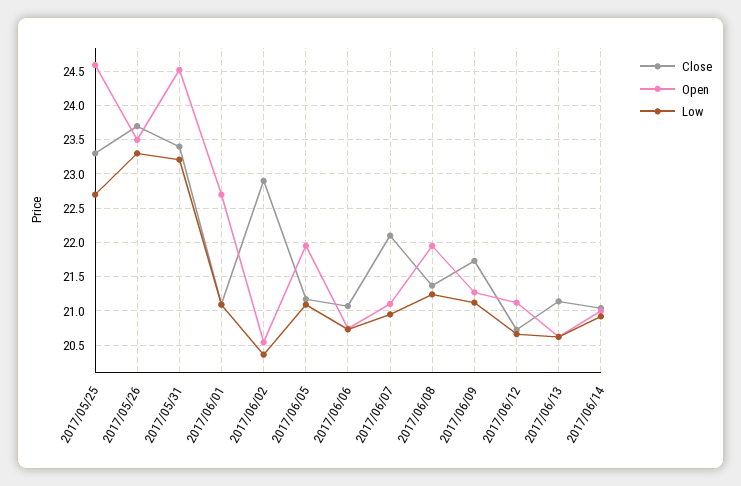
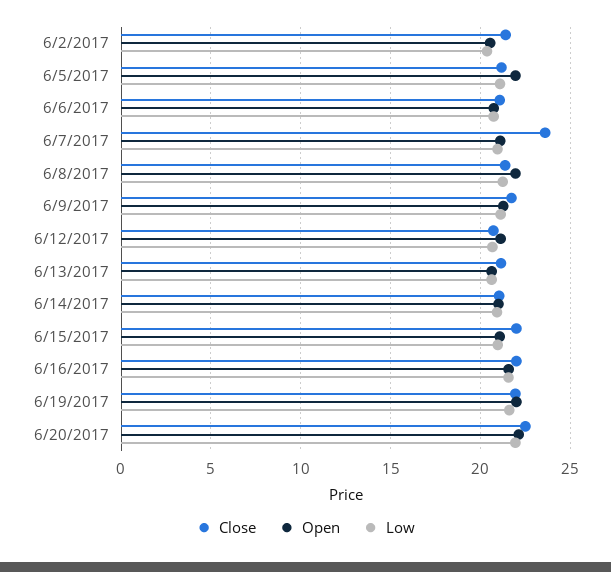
Close, 2017/05/25: 23.3 -> none
Open, 2017/05/25: 24.6 -> none
Low, 2017/05/25: 22.7 -> none
Close, 2017/05/26: 23.7 -> none
Open, 2017/05/26: 23.5 -> none
Low, 2017/05/26: 23.3 -> none
Close, 2017/05/31: 23.4 -> none
Open, 2017/05/31: 24.5 -> none
Low, 2017/05/31: 23.2 -> none
Close, 2017/06/01: 21.1 -> none
Open, 2017/06/01: 22.7 -> none
Low, 2017/06/01: 21.1 -> none
Close, 2017/06/02: 22.9 -> 21.5
Close, 2017/06/07: 22.1 -> 23.5
Close, 6/15/2017: none -> 22
Open, 6/15/2017: none -> 21
Low, 6/15/2017: none -> 21
Close, 6/16/2017: none -> 22
Open, 6/16/2017: none -> 21.5
Low, 6/16/2017: none -> 21.5
Close, 6/19/2017: none -> 22
Open, 6/19/2017: none -> 22
Low, 6/19/2017: none -> 21.5
Close, 6/20/2017: none -> 22.5
Open, 6/20/2017: none -> 22
Low, 6/20/2017: none -> 22

